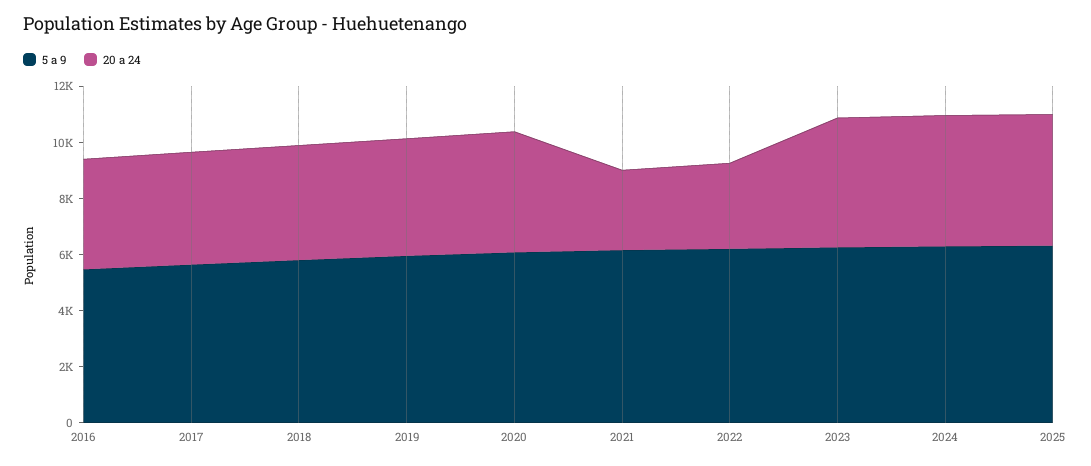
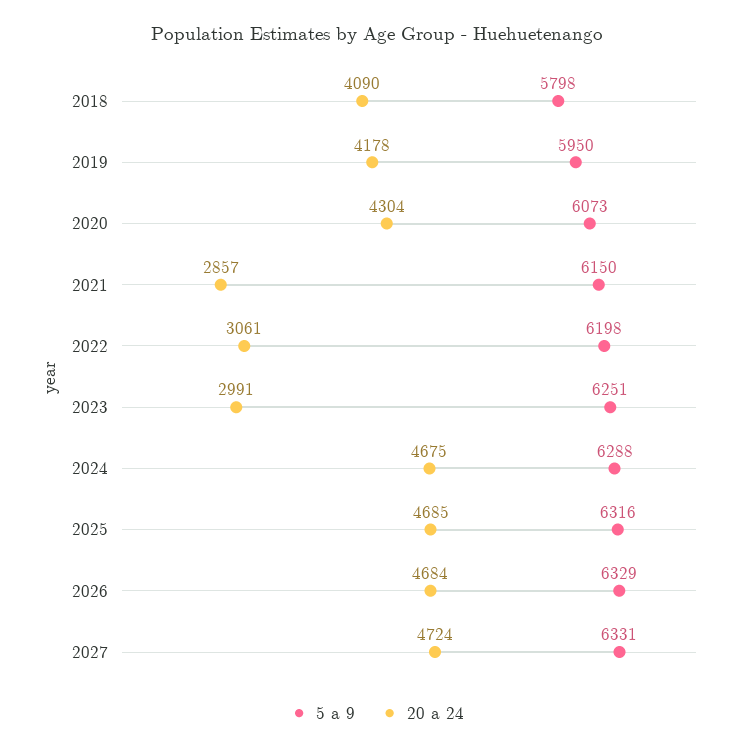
5 a 9, 2016: 5500 -> none
20 a 24, 2016: 4000 -> none
5 a 9, 2017: 5500 -> none
20 a 24, 2017: 4000 -> none
20 a 24, 2023: 4500 -> 2991
5 a 9, 2026: none -> 6329
20 a 24, 2026: none -> 4684
5 a 9, 2027: none -> 6331
20 a 24, 2027: none -> 4724

